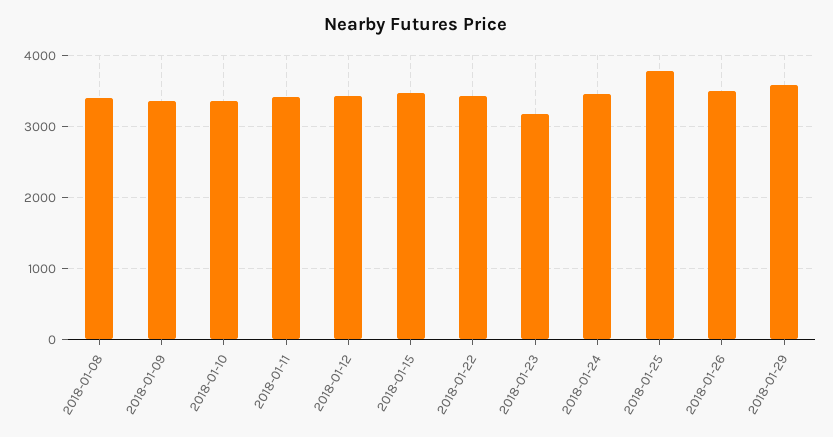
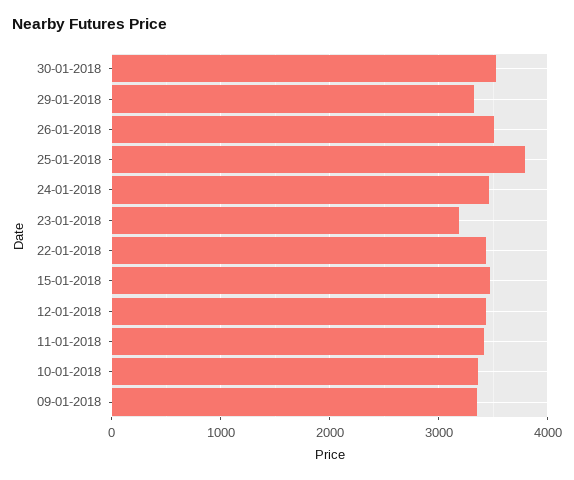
2018-01-08: 3400 -> none
2018-01-29: 3600 -> 3300
30-01-2018: none -> 3500

